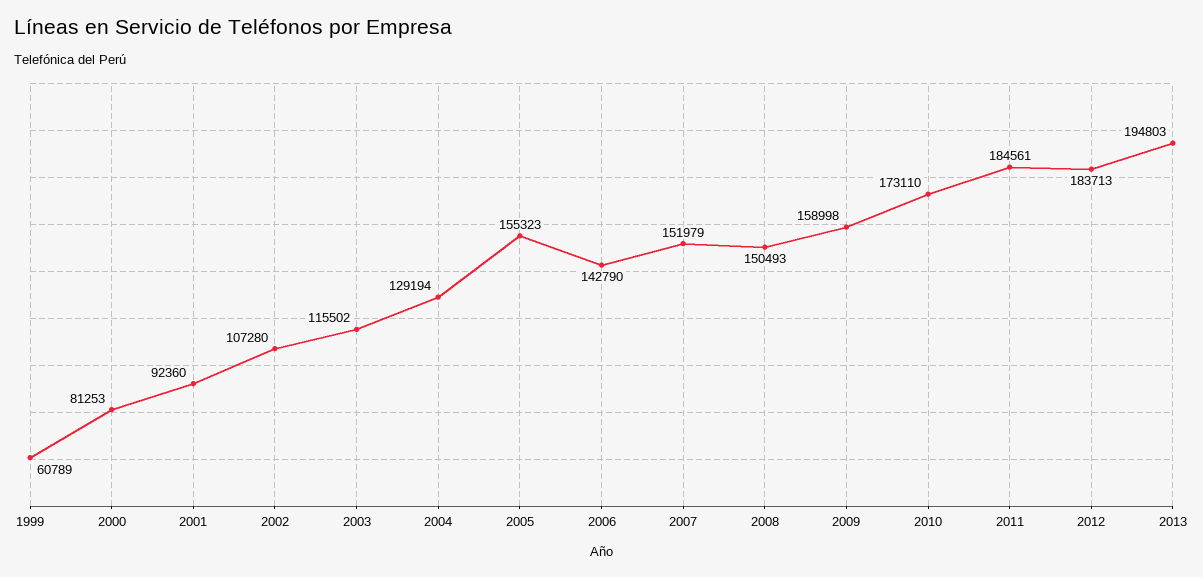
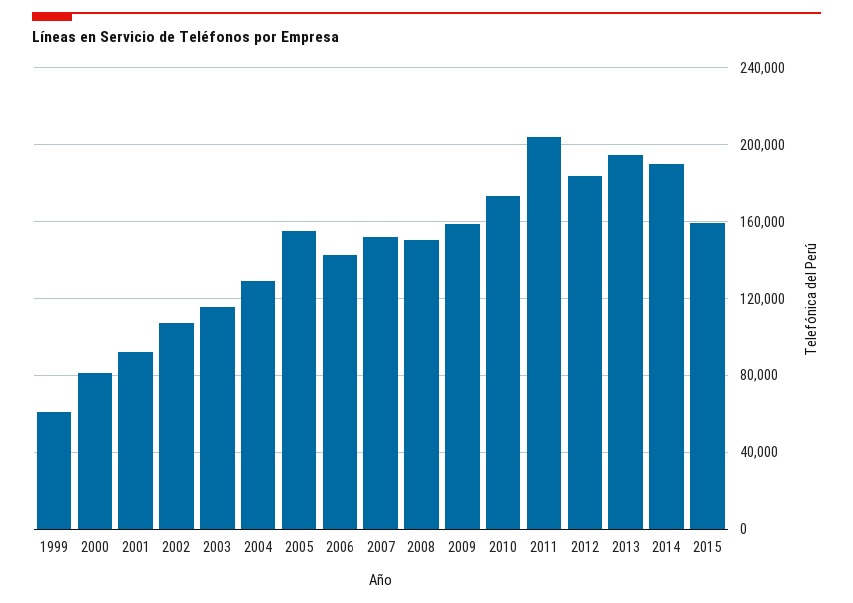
2011: 184561 -> 205000
2014: none -> 190000
2015: none -> 160000

